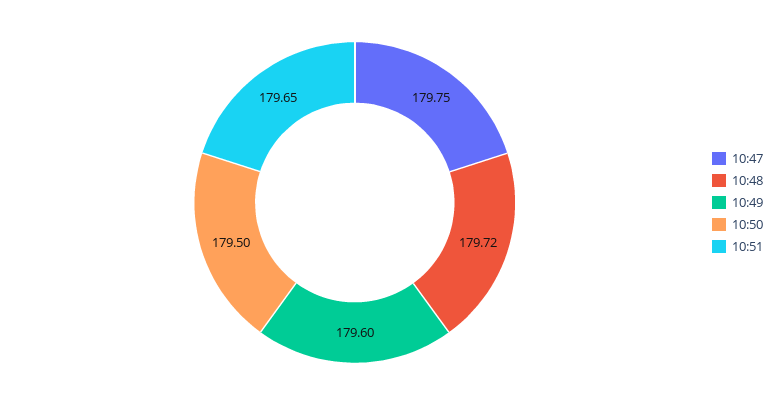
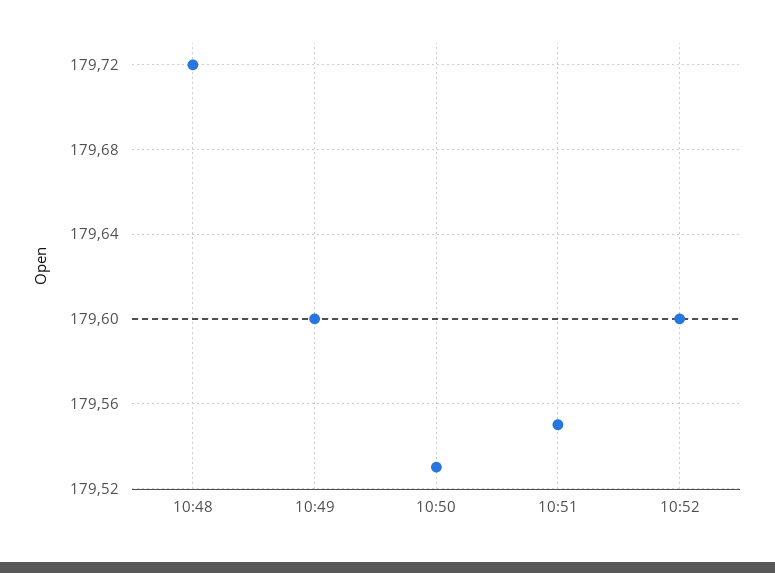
10:47: 179.75 -> none
10:50: 179.5 -> 179.53
10:51: 179.65 -> 179.55
10:52: none -> 179.6

